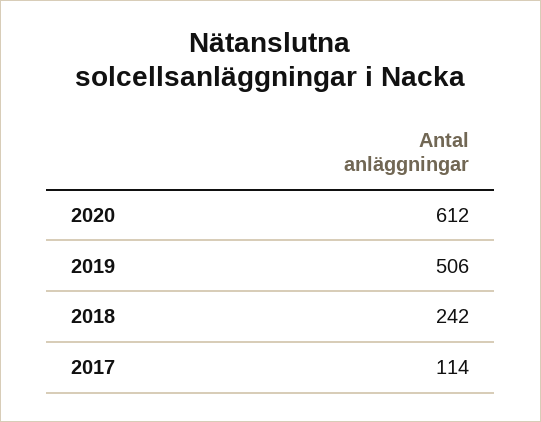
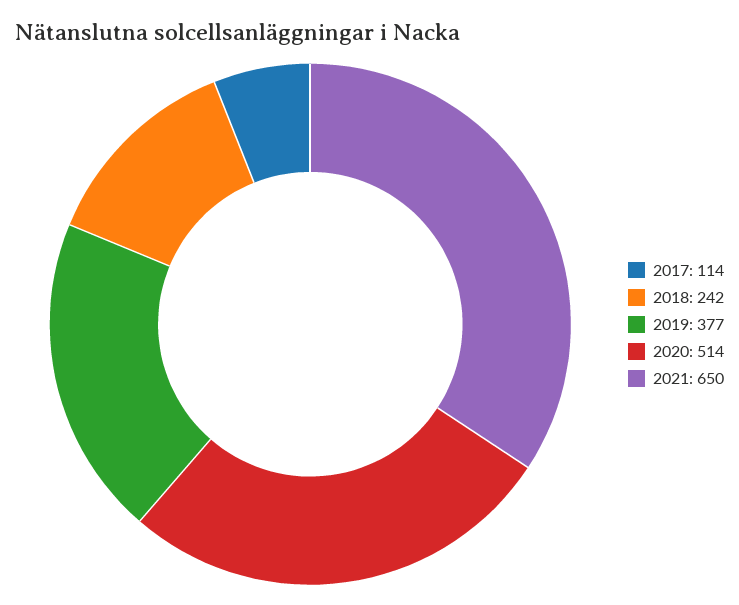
2020: 612 -> 514
2019: 506 -> 377
2021: none -> 650

